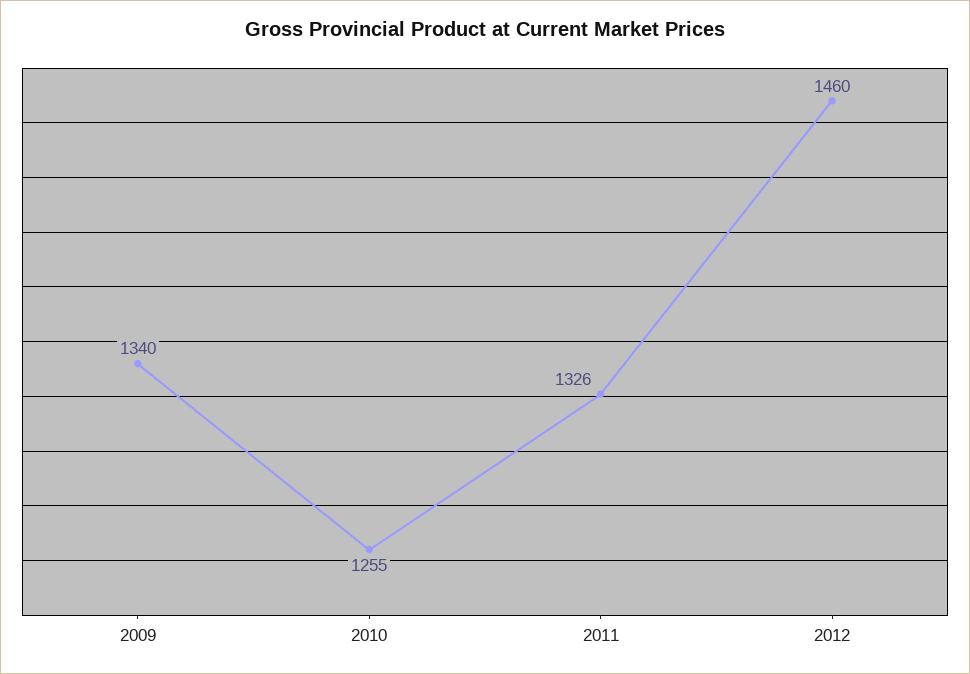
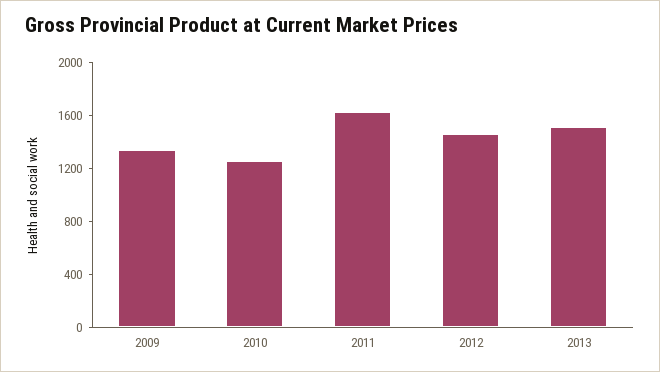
2011: 1326 -> 1600
2013: none -> 1500

